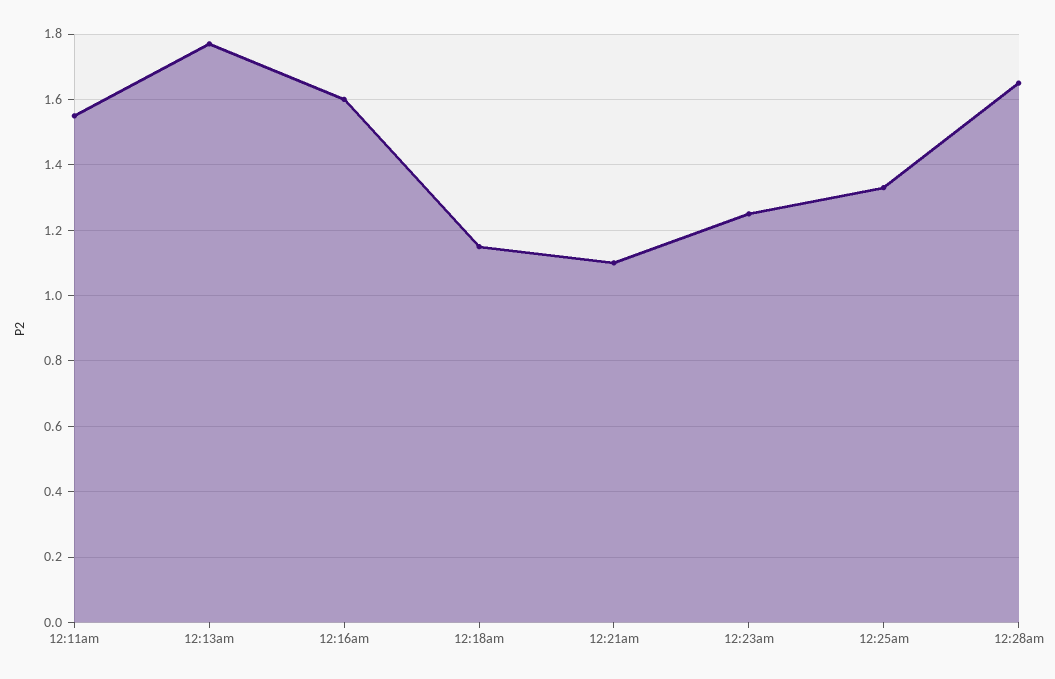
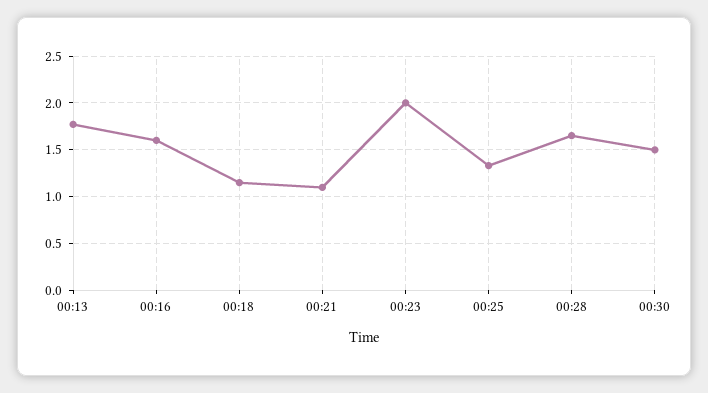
12:11am: 1.55 -> none
12:23am: 1.25 -> 2
00:30: none -> 1.5

